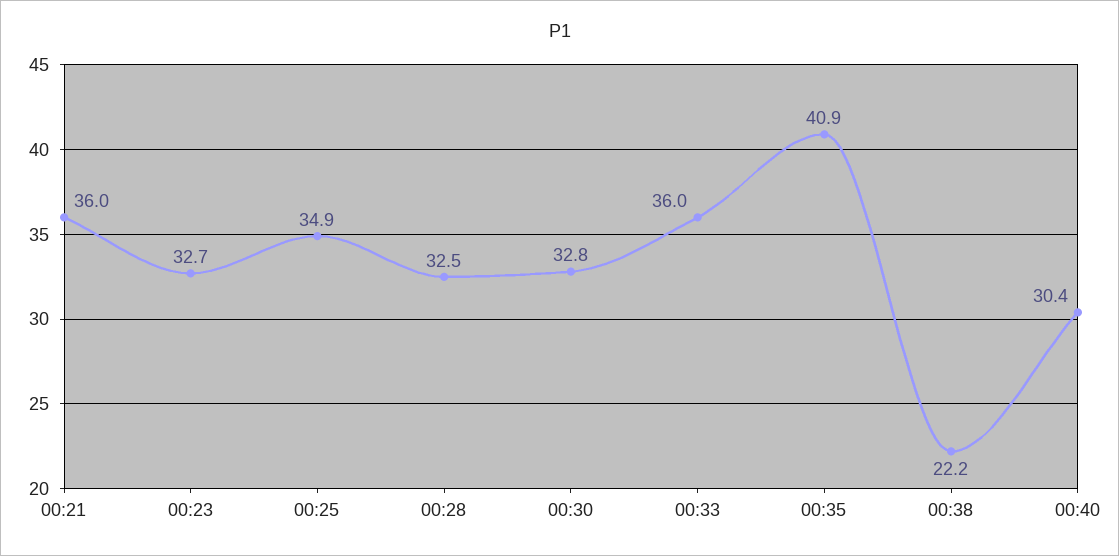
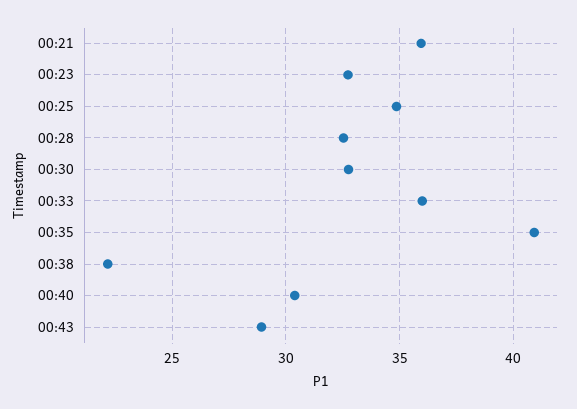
00:43: none -> 29

